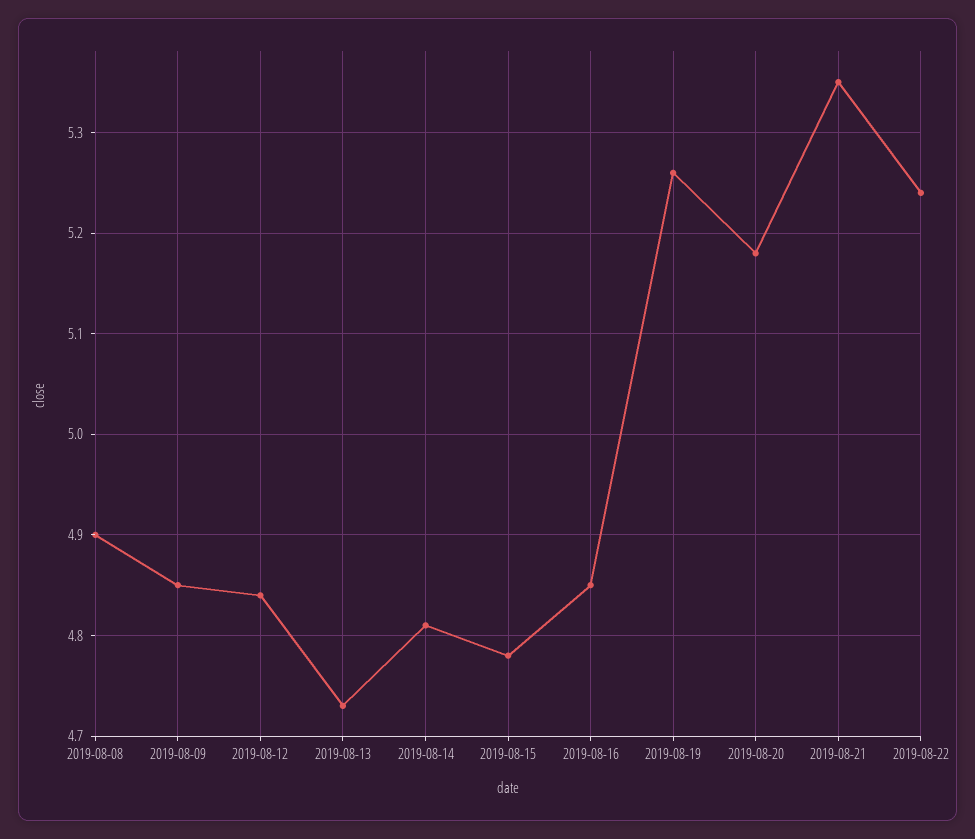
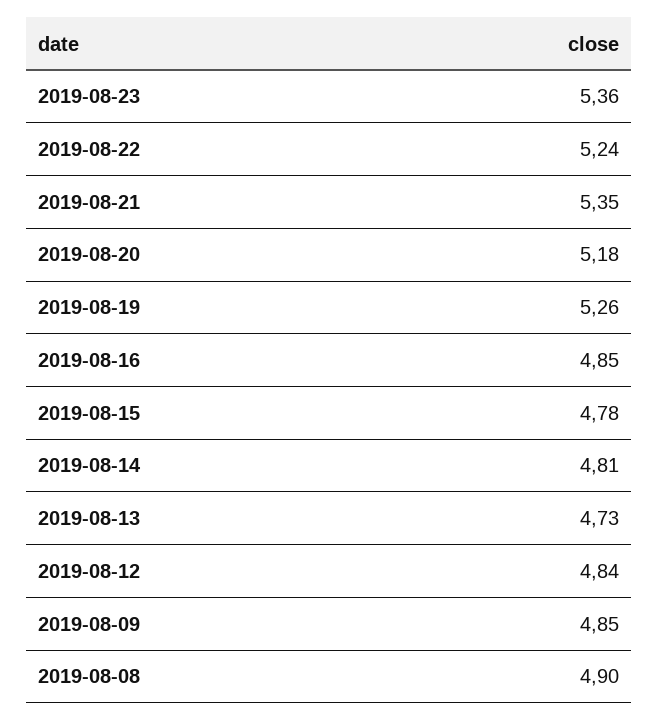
2019-08-23: none -> 5.36

